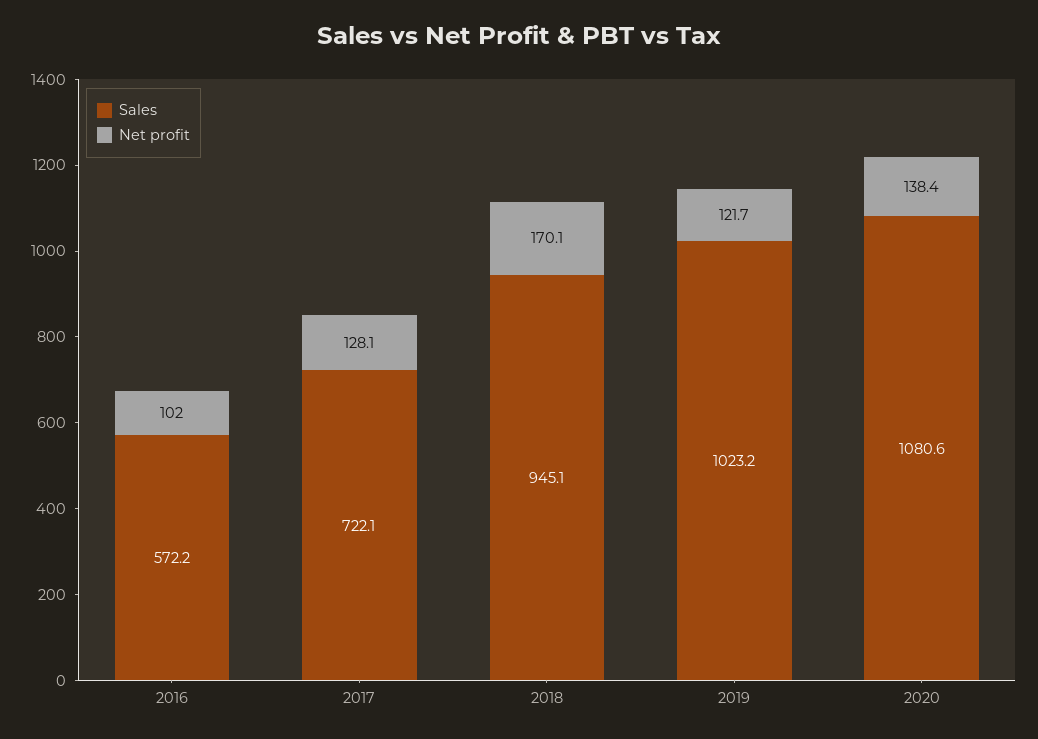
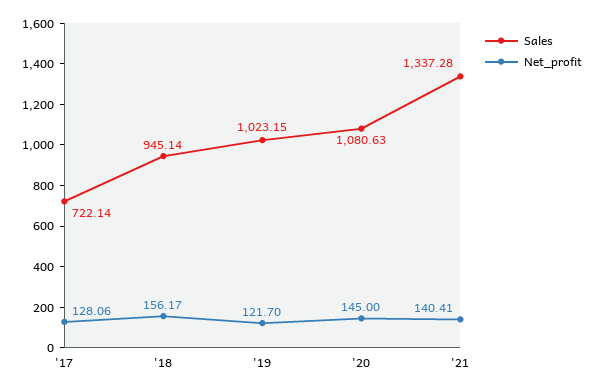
Sales, 2016: 572.2 -> none
Net profit, 2016: 102 -> none
Net profit, 2018: 170.1 -> 156.17
Net profit, 2020: 138.4 -> 145
Sales, '21: none -> 1337.28
Net profit, '21: none -> 140.41

